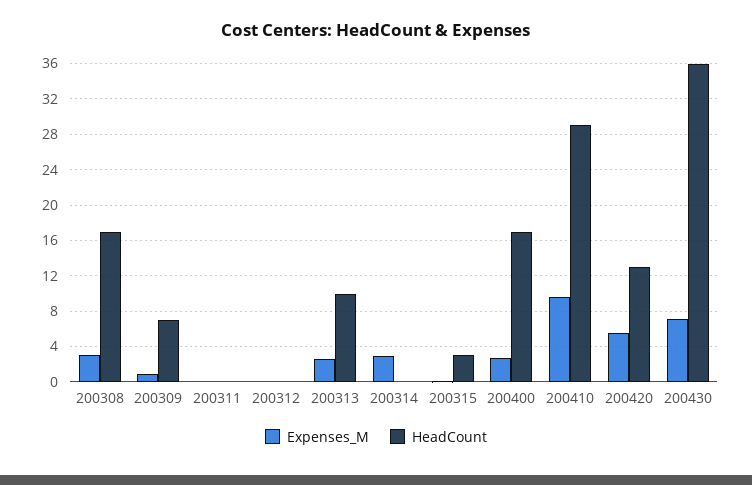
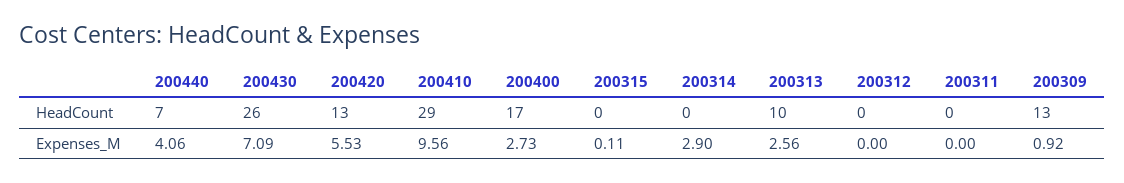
Expenses_M, 200308: 3 -> none
HeadCount, 200308: 17 -> none
HeadCount, 200309: 7 -> 13
HeadCount, 200315: 3 -> 0
HeadCount, 200430: 36 -> 26
HeadCount, 200440: none -> 7
Expenses_M, 200440: none -> 4.06

